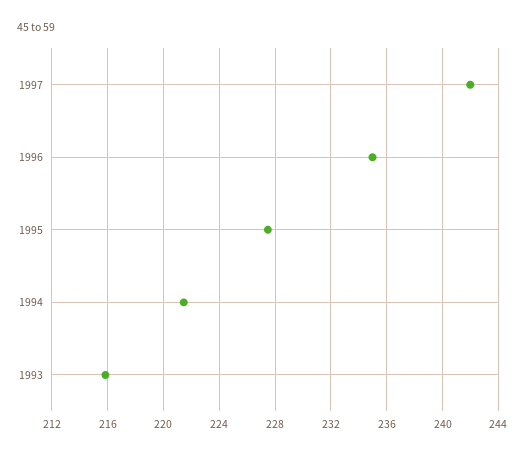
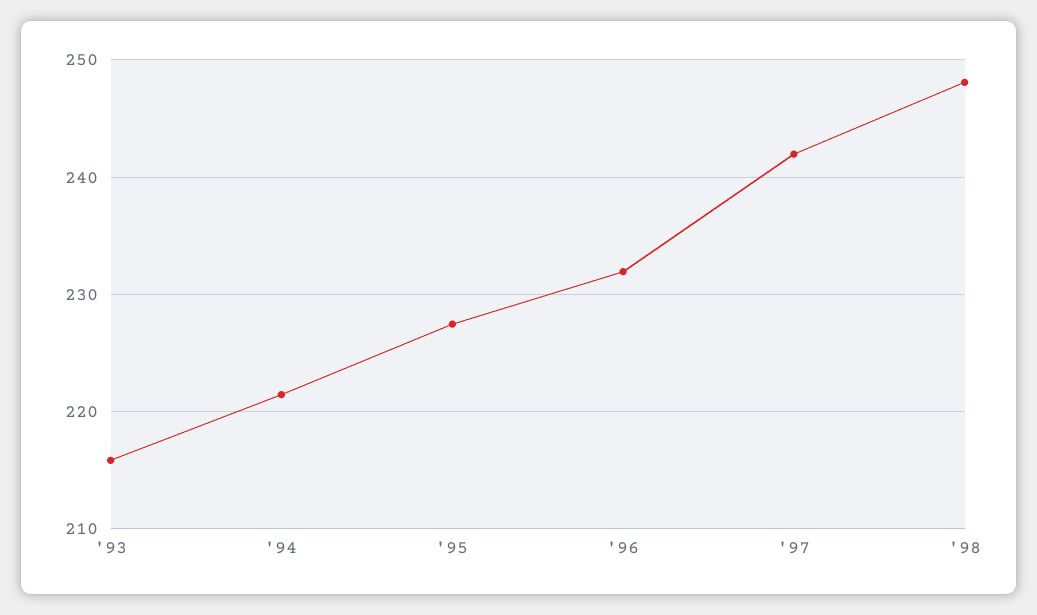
1996: 235 -> 232
'98: none -> 248

